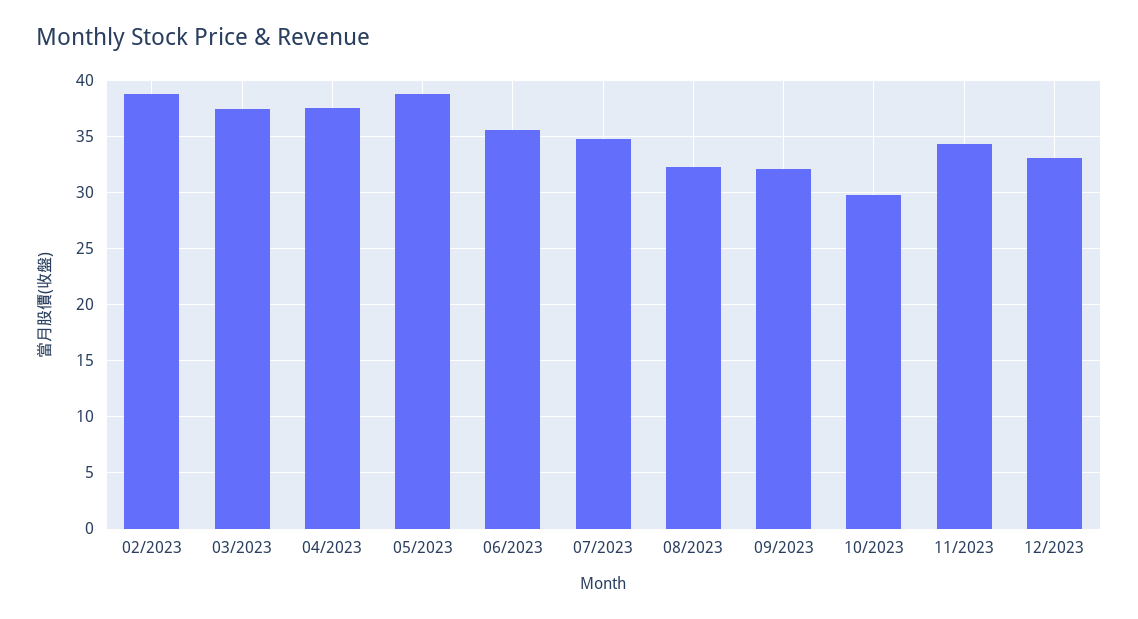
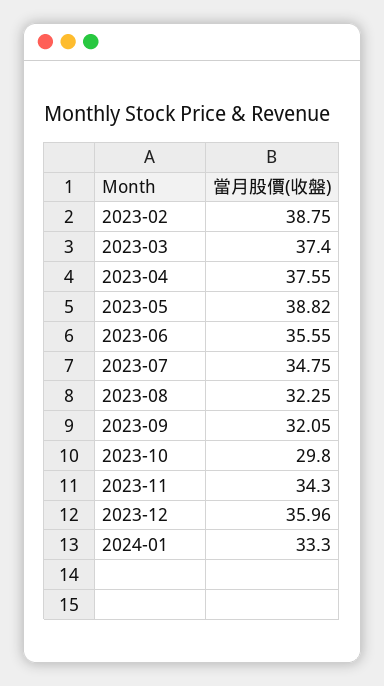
12/2023: 33 -> 35.96
2024-01: none -> 33.3

